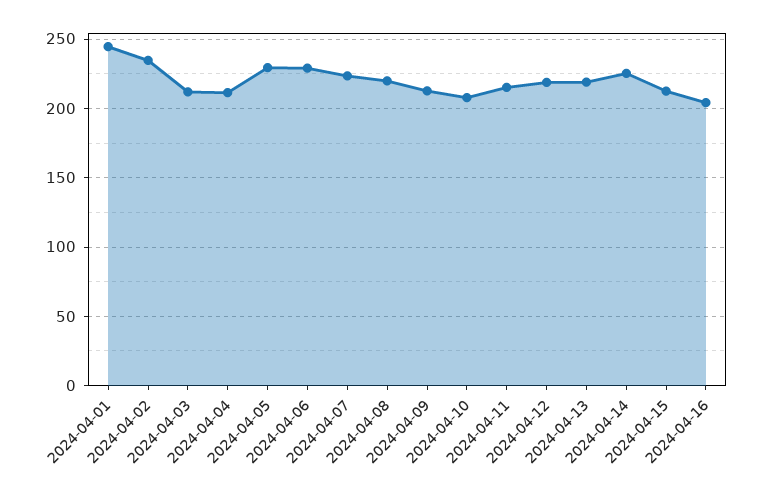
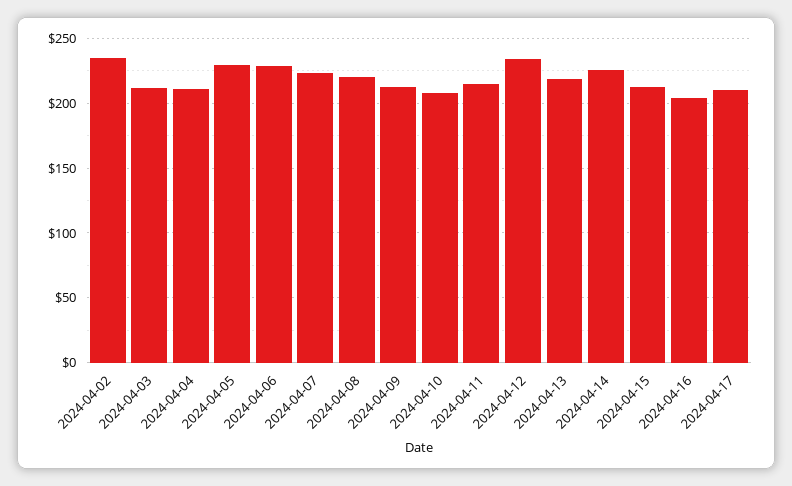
2024-04-01: 245 -> none
2024-04-12: 220 -> 235
2024-04-17: none -> 210

